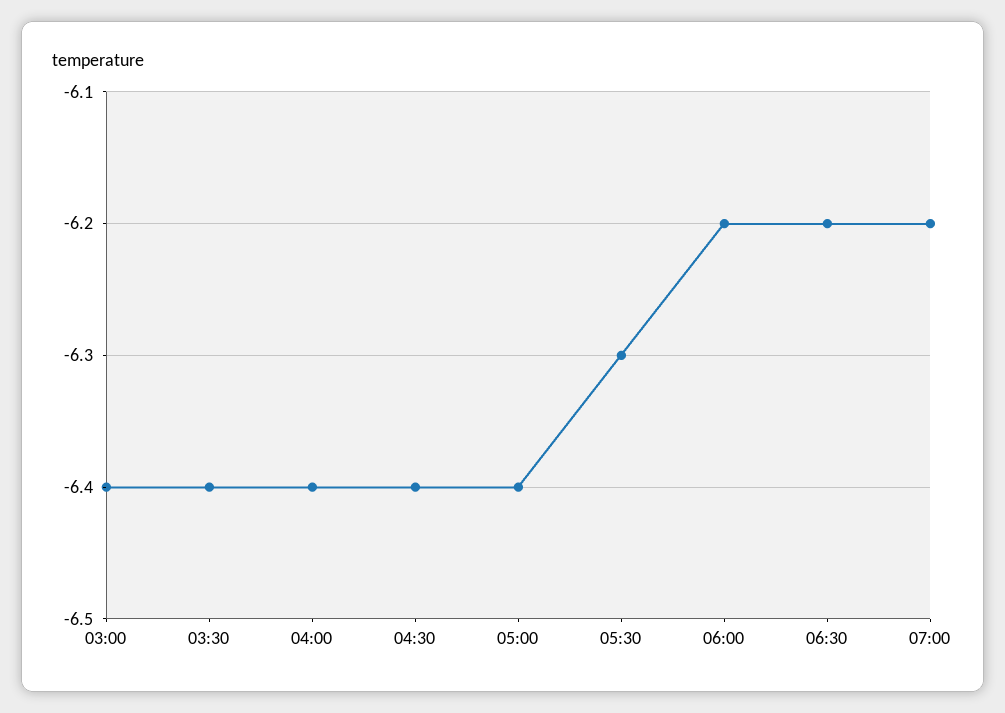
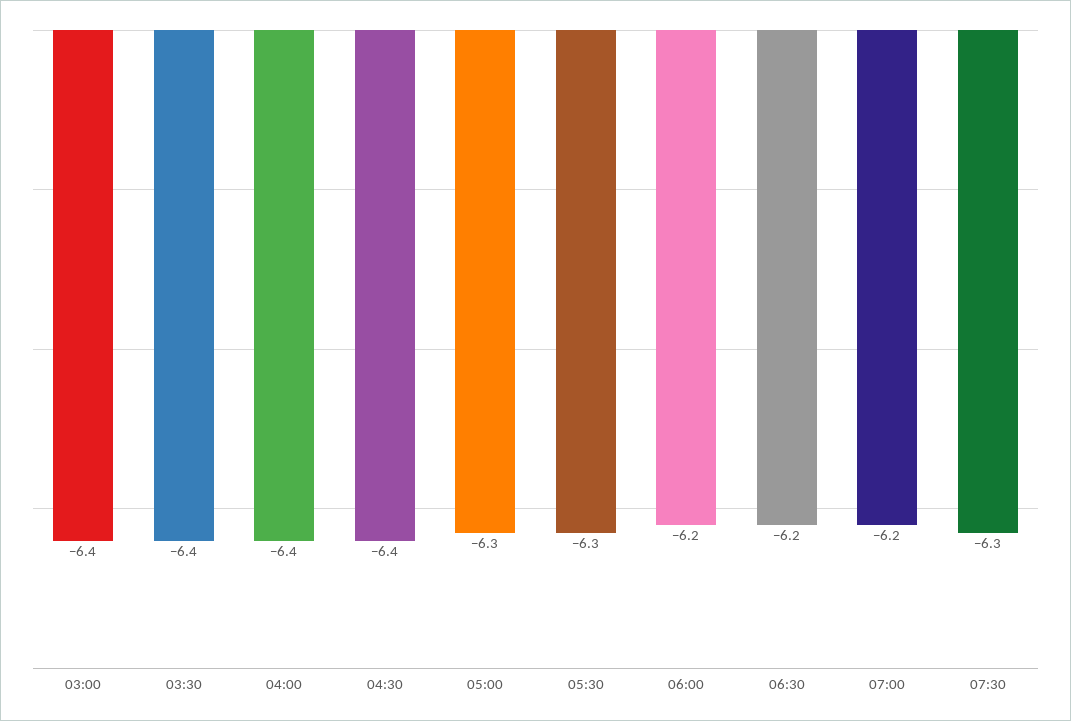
05:00: -6.4 -> -6.3
07:30: none -> -6.3

